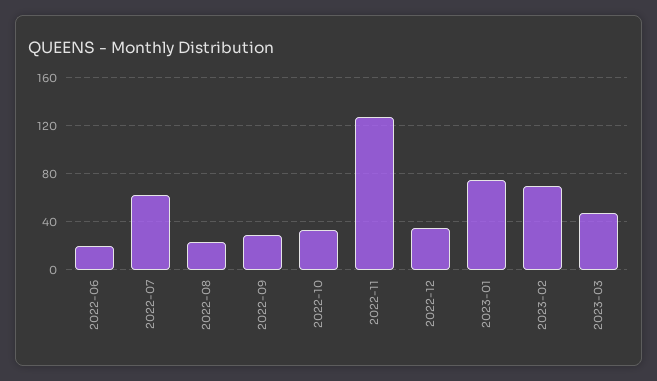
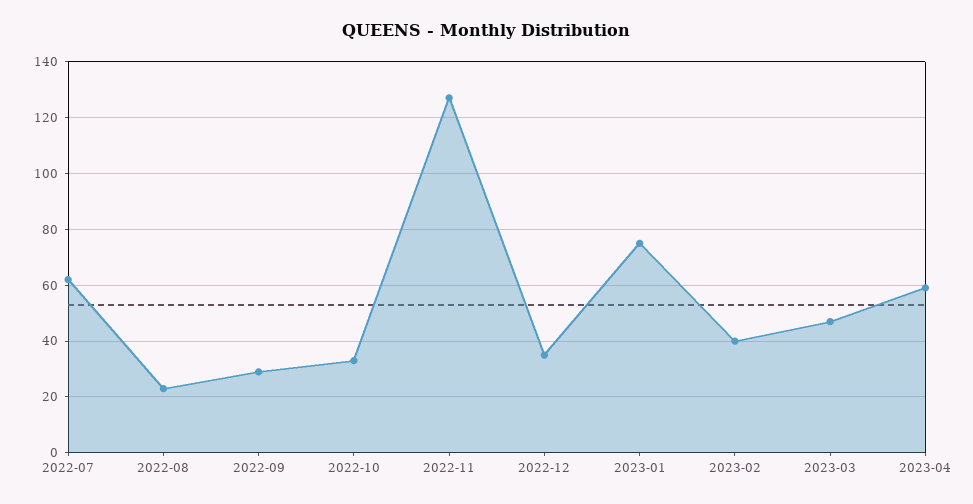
2022-06: 20 -> none
2023-02: 70 -> 40
2023-04: none -> 60

